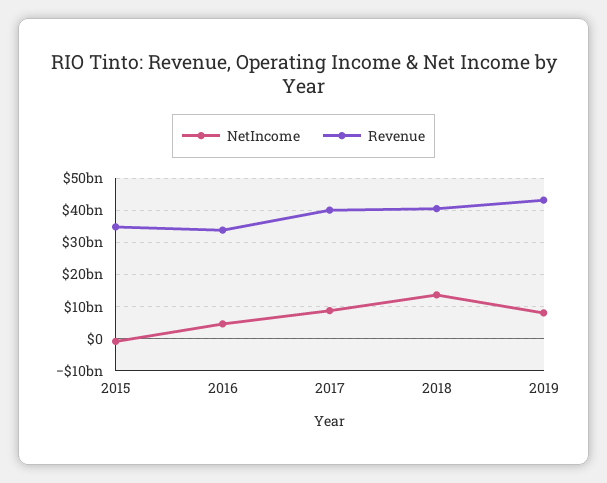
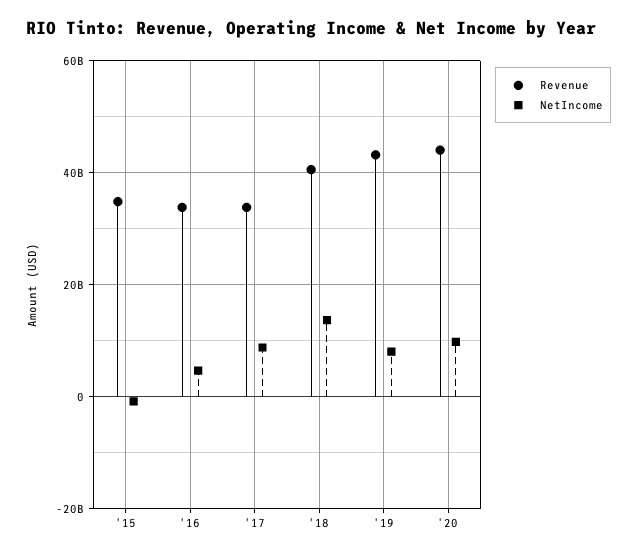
Revenue, 2017: 40000000000 -> 34000000000
Revenue, '20: none -> 44000000000
NetIncome, '20: none -> 10000000000

